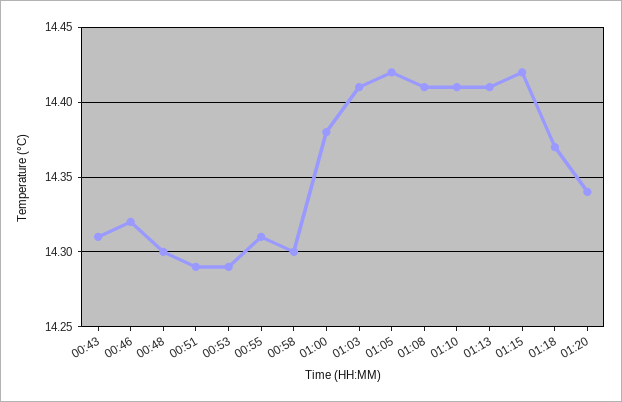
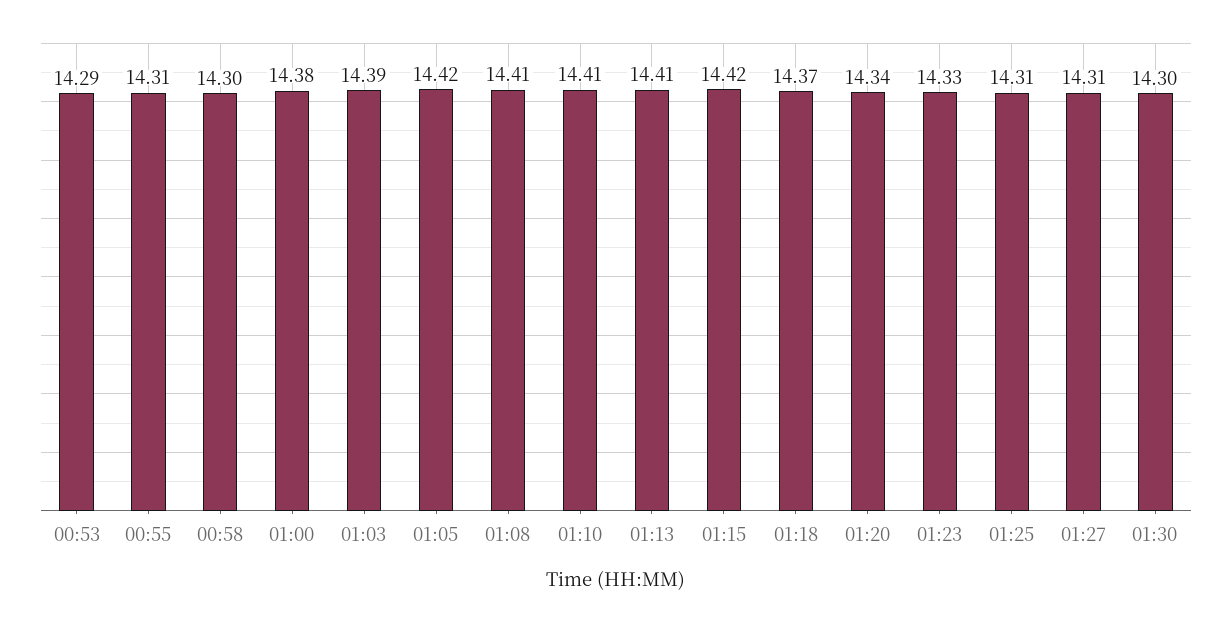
00:43: 14.31 -> none
00:46: 14.32 -> none
00:48: 14.3 -> none
00:51: 14.29 -> none
01:03: 14.41 -> 14.39
01:23: none -> 14.33
01:25: none -> 14.31
01:27: none -> 14.31
01:30: none -> 14.3

